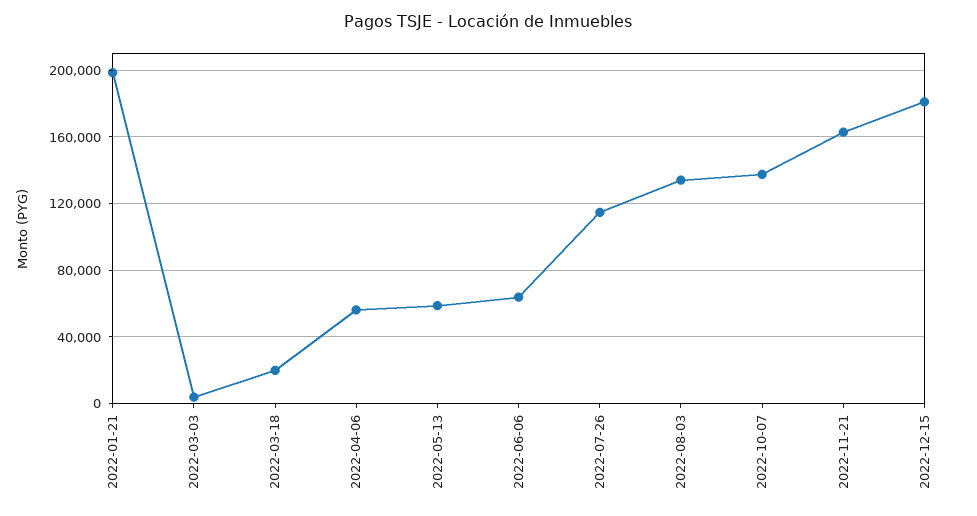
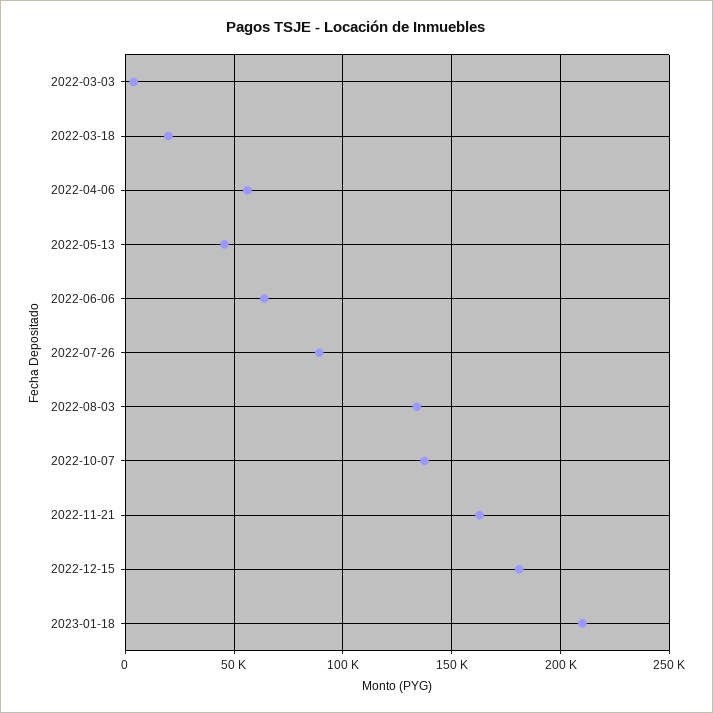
2022-01-21: 200000 -> none
2022-05-13: 60000 -> 45000
2022-07-26: 115000 -> 90000
2023-01-18: none -> 210000

